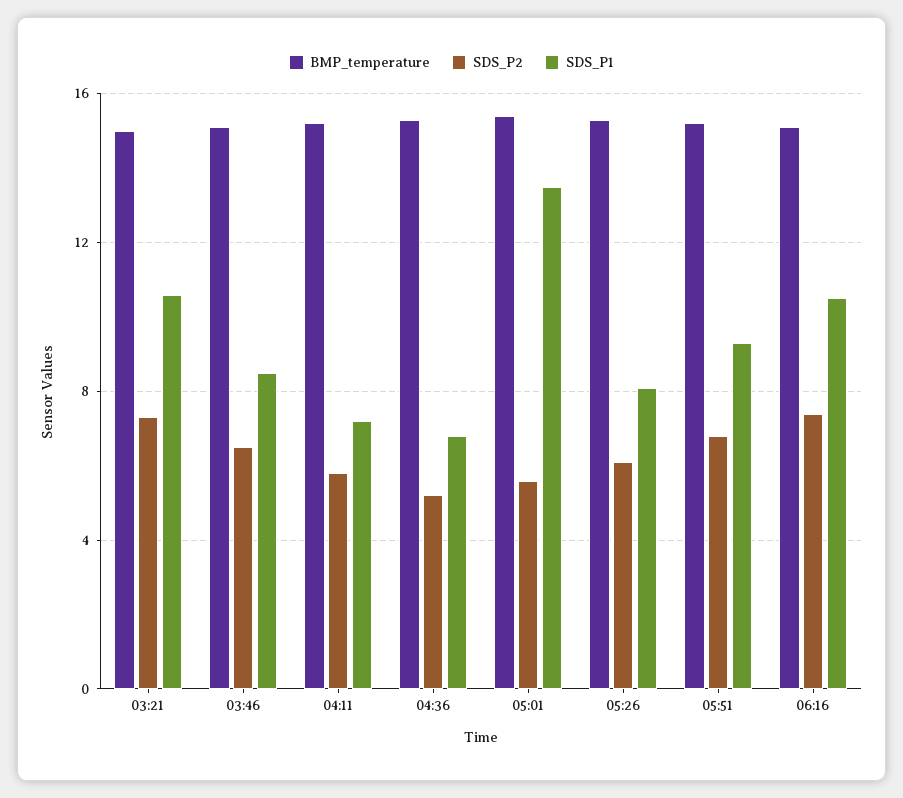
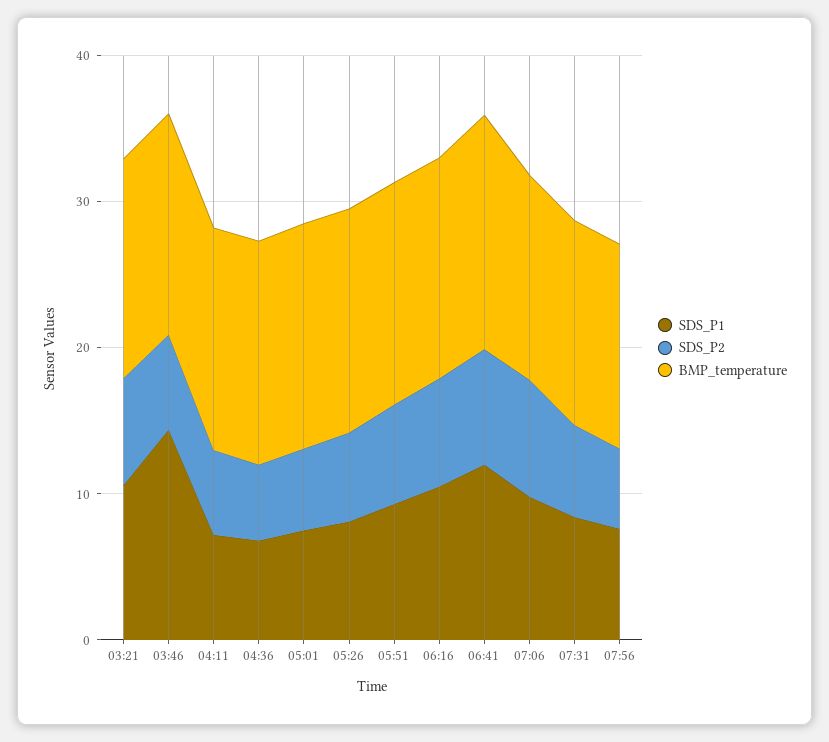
SDS_P1, 03:46: 8.5 -> 14
SDS_P1, 05:01: 13.5 -> 8
SDS_P1, 06:41: none -> 12
SDS_P2, 06:41: none -> 8
BMP_temperature, 06:41: none -> 16
SDS_P1, 07:06: none -> 10
SDS_P2, 07:06: none -> 8
BMP_temperature, 07:06: none -> 14
SDS_P1, 07:31: none -> 8
SDS_P2, 07:31: none -> 6
BMP_temperature, 07:31: none -> 14
SDS_P1, 07:56: none -> 8
SDS_P2, 07:56: none -> 6
BMP_temperature, 07:56: none -> 14

